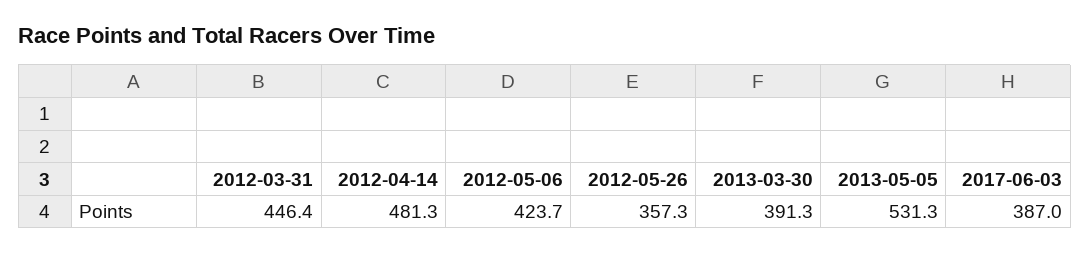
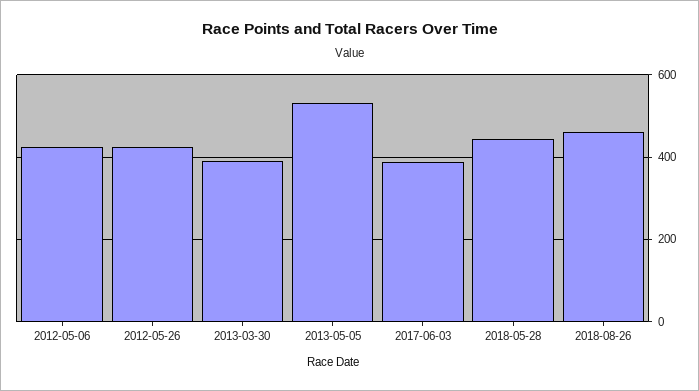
2012-03-31: 446.4 -> none
2012-04-14: 481.3 -> none
2012-05-26: 357.3 -> 420
2018-05-28: none -> 440
2018-08-26: none -> 460

